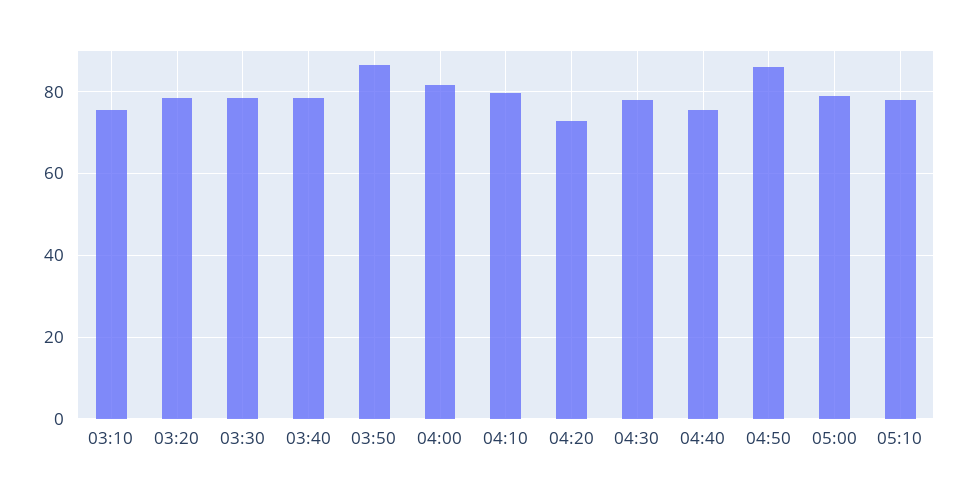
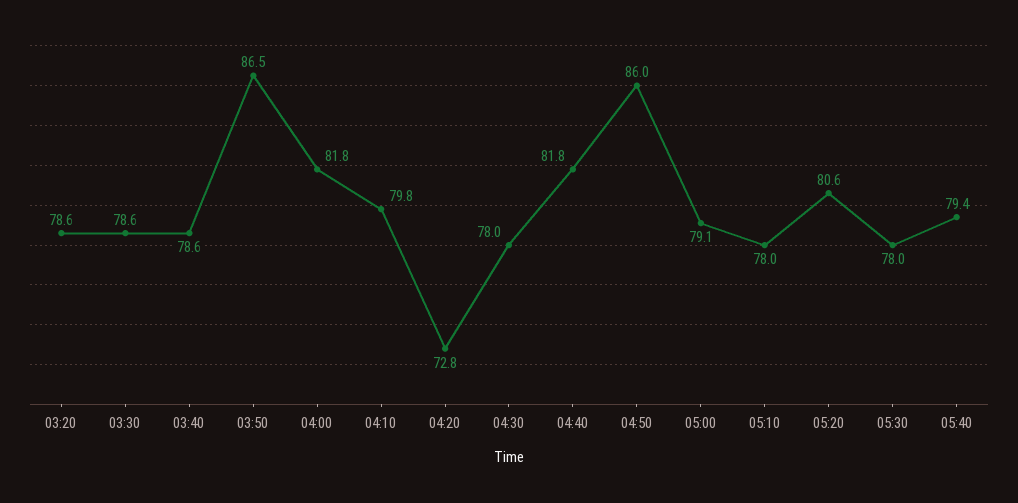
03:10: 76 -> none
04:40: 76 -> 81.8
05:20: none -> 80.6
05:30: none -> 78
05:40: none -> 79.4

